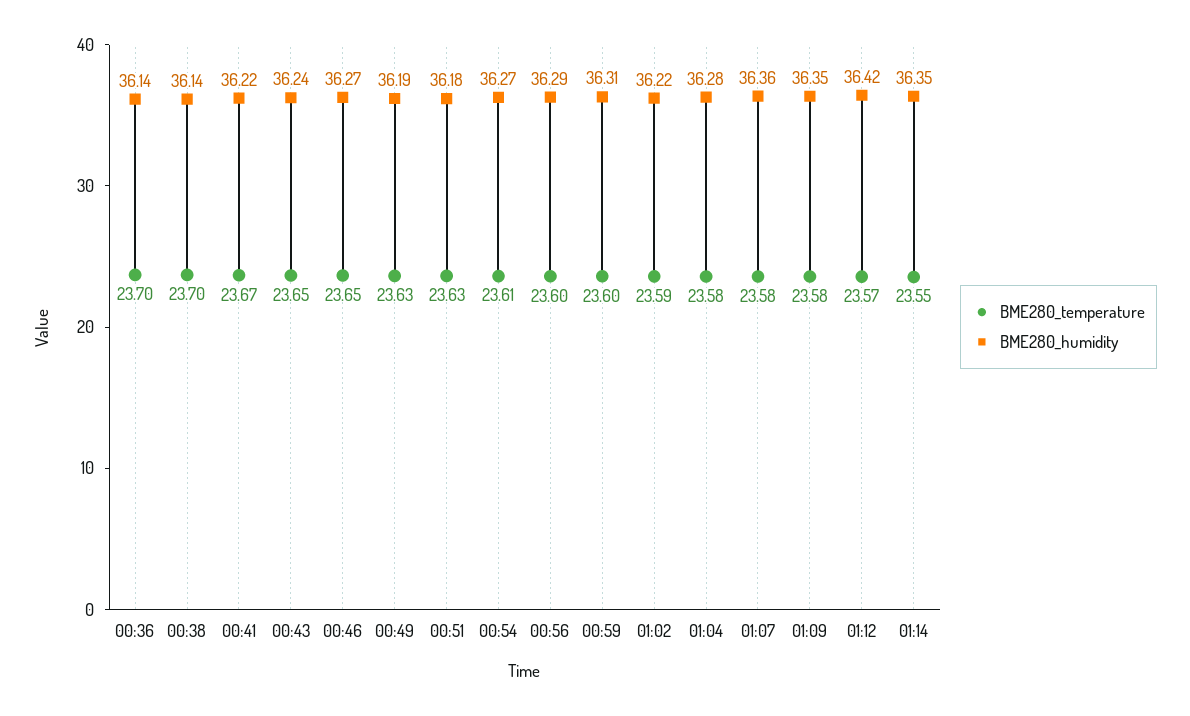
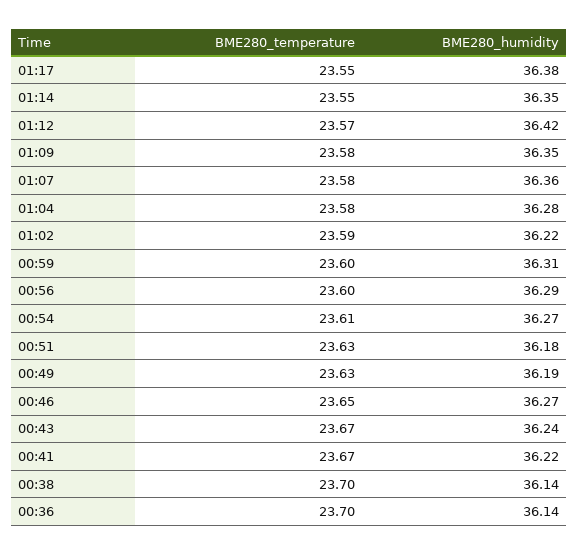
BME280_temperature, 00:43: 23.65 -> 23.67
BME280_temperature, 01:17: none -> 23.55
BME280_humidity, 01:17: none -> 36.38

